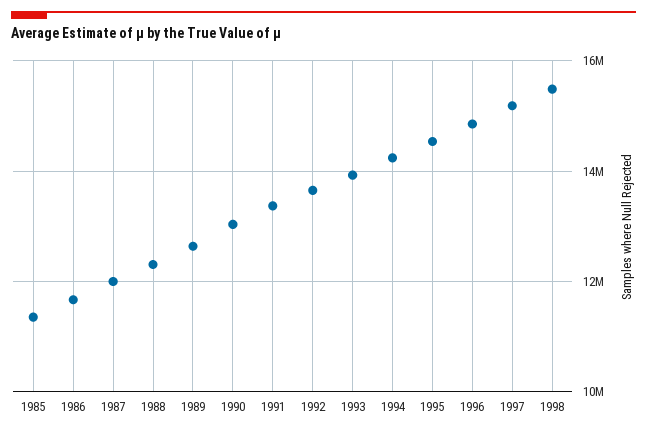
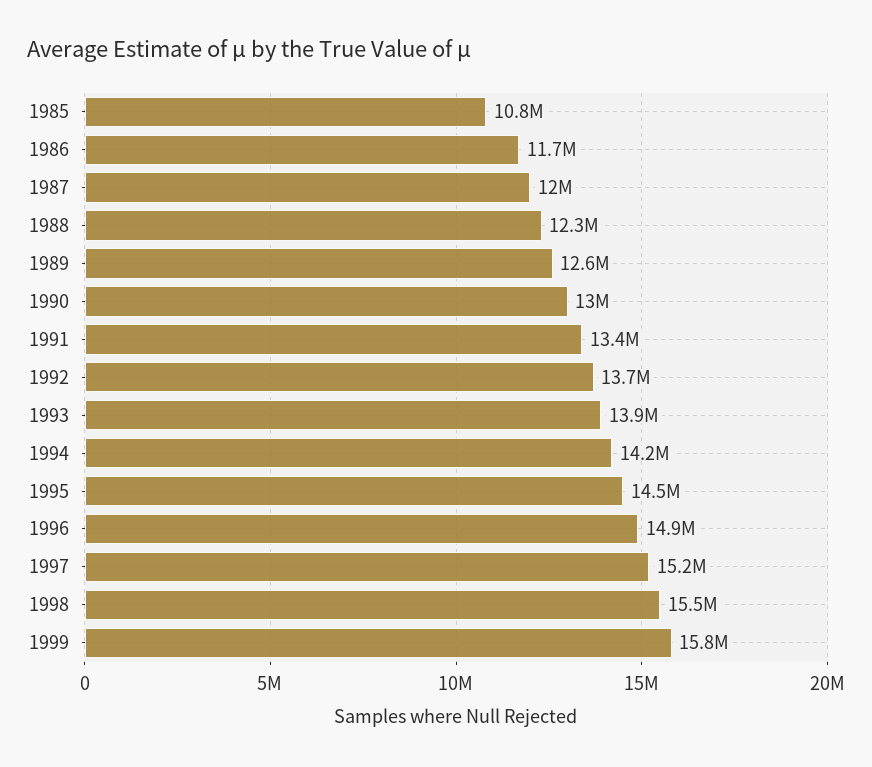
1985: 11400000 -> 10800000
1999: none -> 15800000

